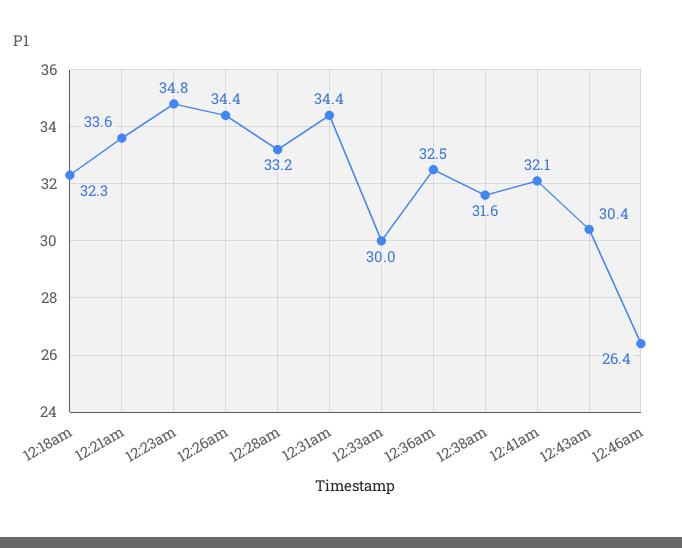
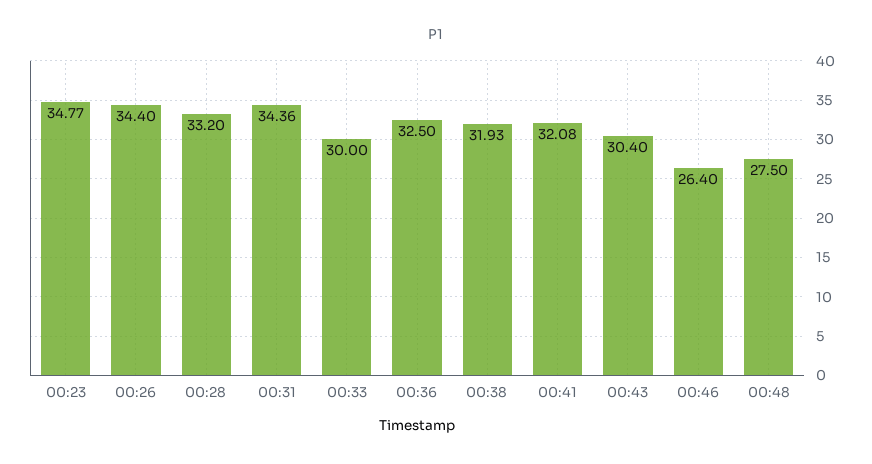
12:18am: 32.3 -> none
12:21am: 33.6 -> none
12:38am: 31.6 -> 31.93
00:48: none -> 27.5

